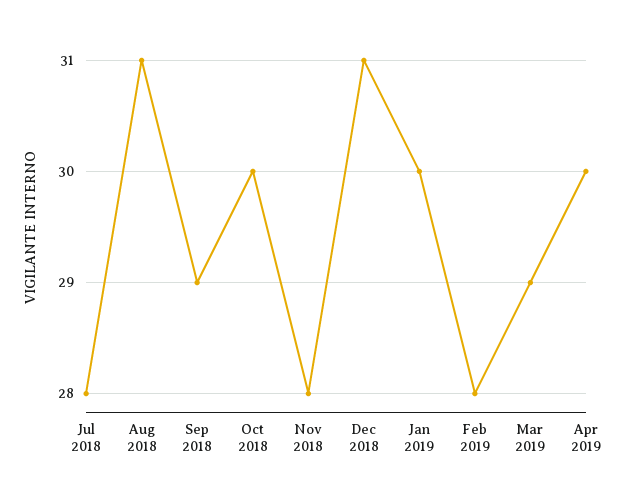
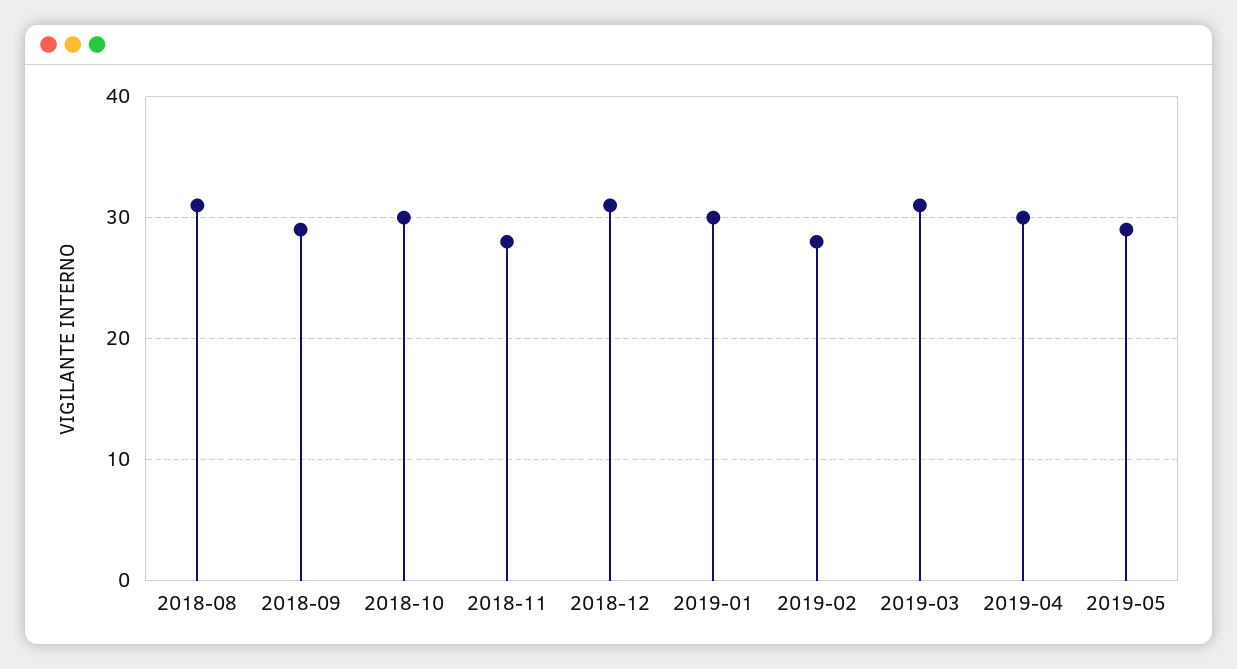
Jul 2018: 28 -> none
Mar 2019: 29 -> 31
2019-05: none -> 29

